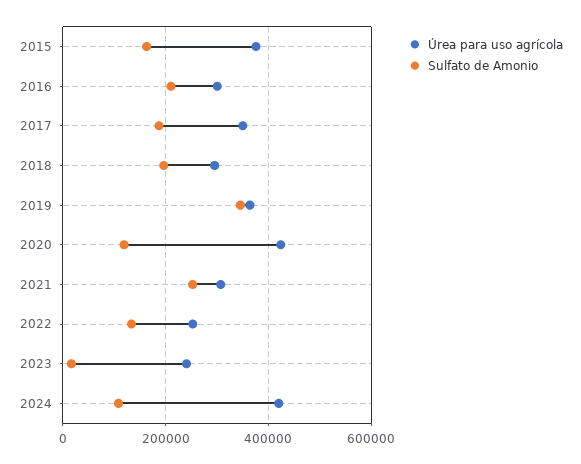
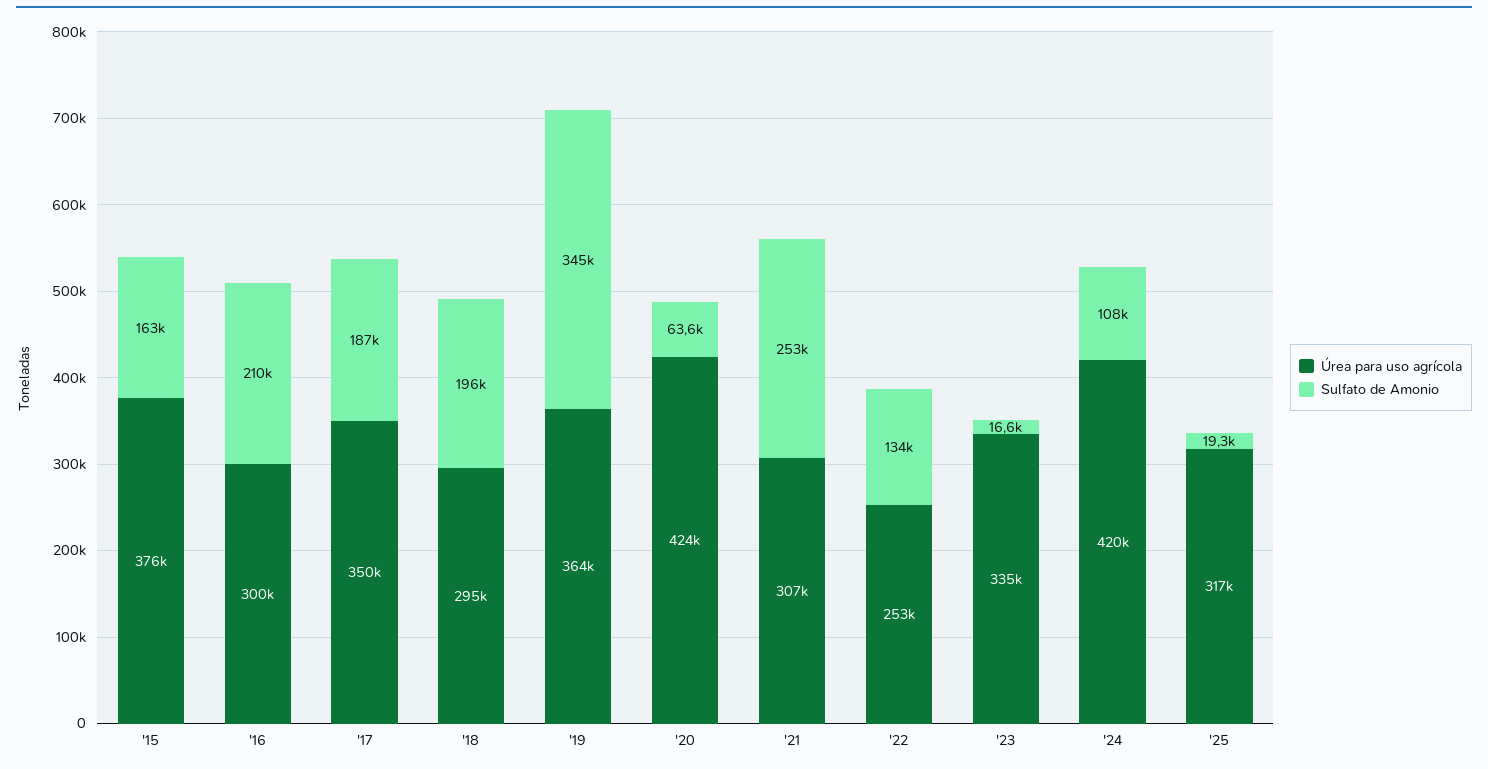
Sulfato de Amonio, 2020: 120000 -> 63600
Úrea para uso agrícola, 2023: 240000 -> 335000
Úrea para uso agrícola, '25: none -> 317000
Sulfato de Amonio, '25: none -> 19300

